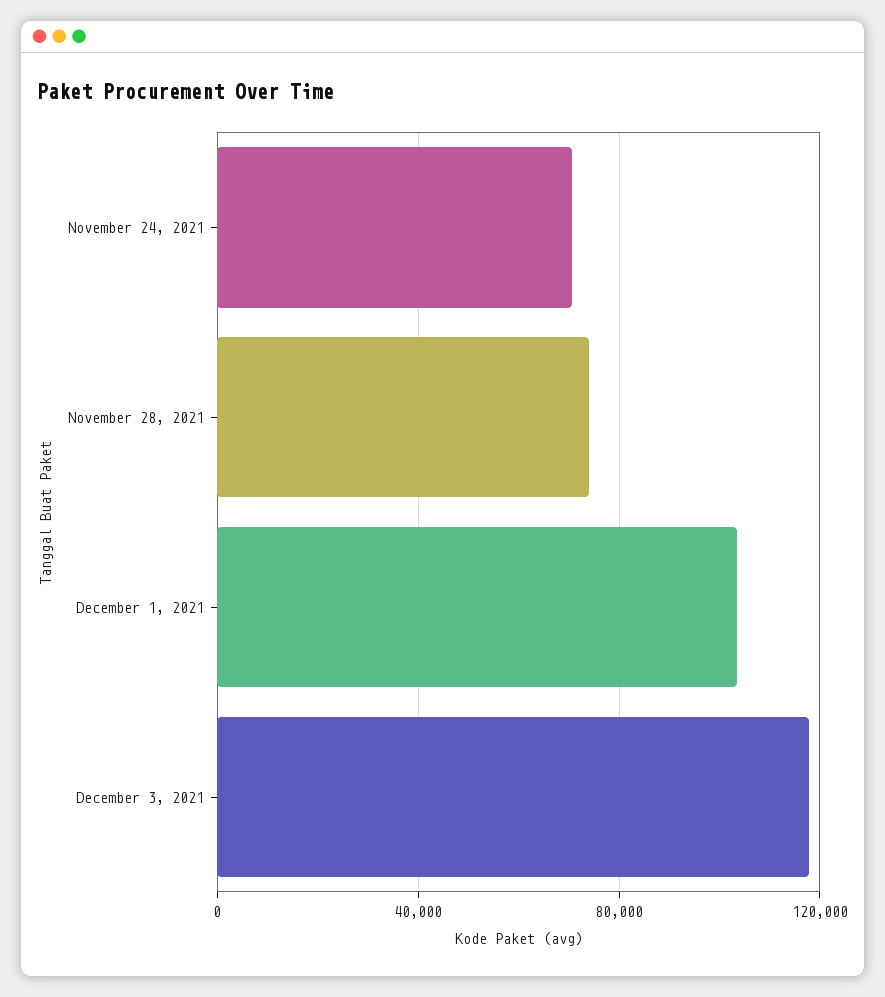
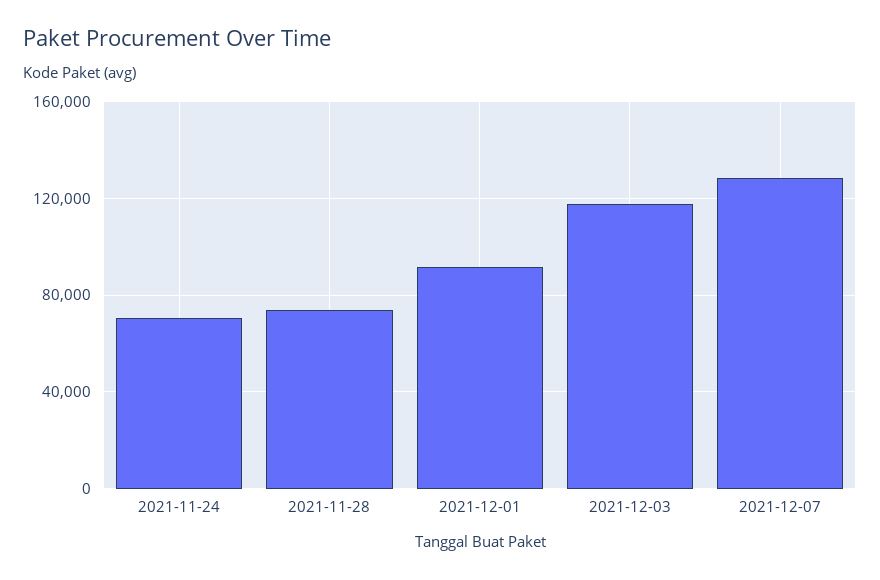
December 1, 2021: 105000 -> 90000
2021-12-07: none -> 130000

